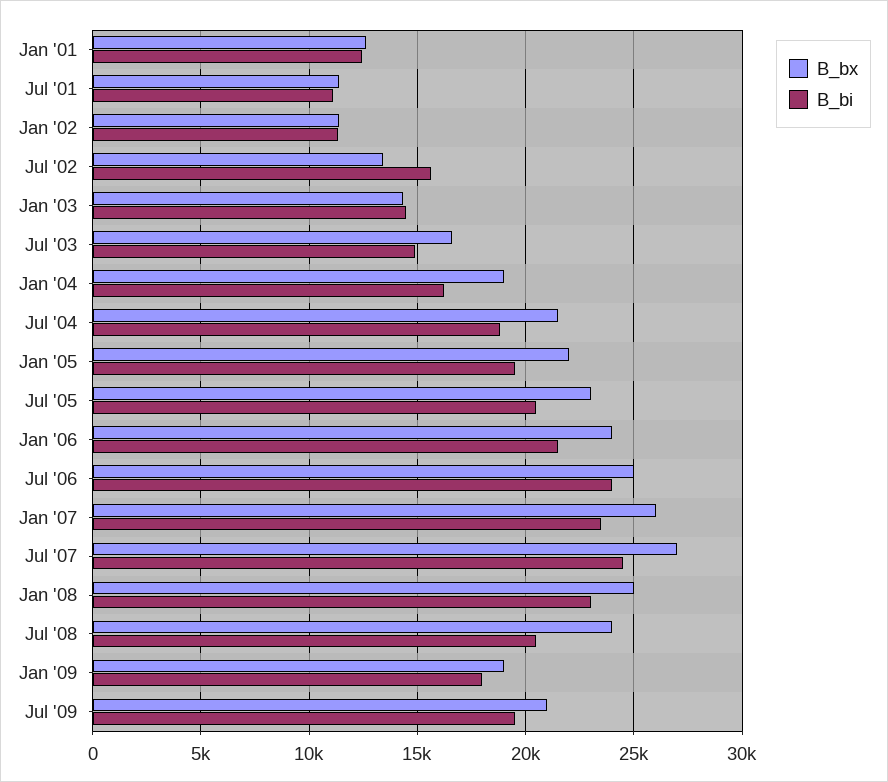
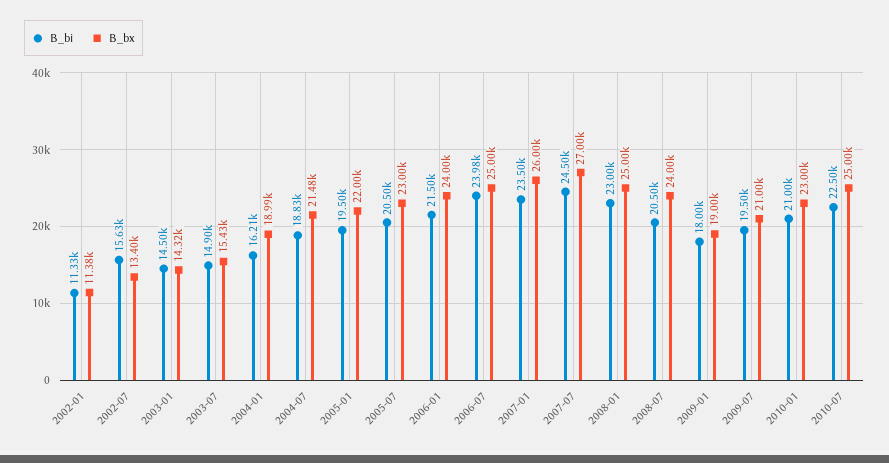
B_bx, Jan '01: 12500 -> none
B_bi, Jan '01: 12500 -> none
B_bx, Jul '01: 11500 -> none
B_bi, Jul '01: 11000 -> none
B_bx, Jul '03: 16500 -> 15430
B_bi, 2010-01: none -> 21000
B_bx, 2010-01: none -> 23000
B_bi, 2010-07: none -> 22500
B_bx, 2010-07: none -> 25000

